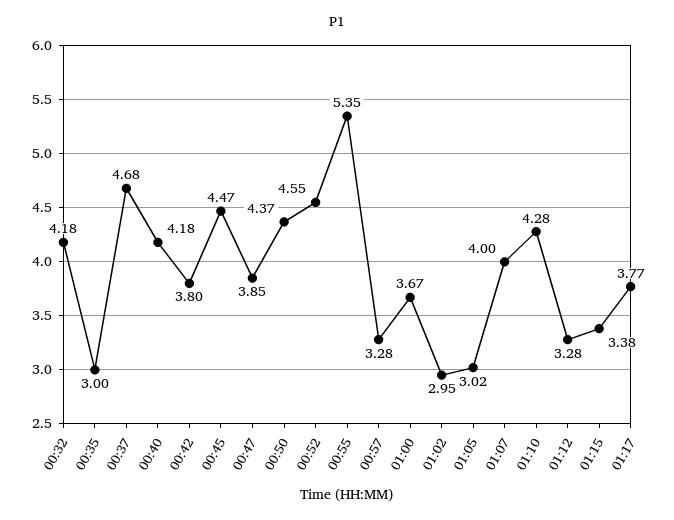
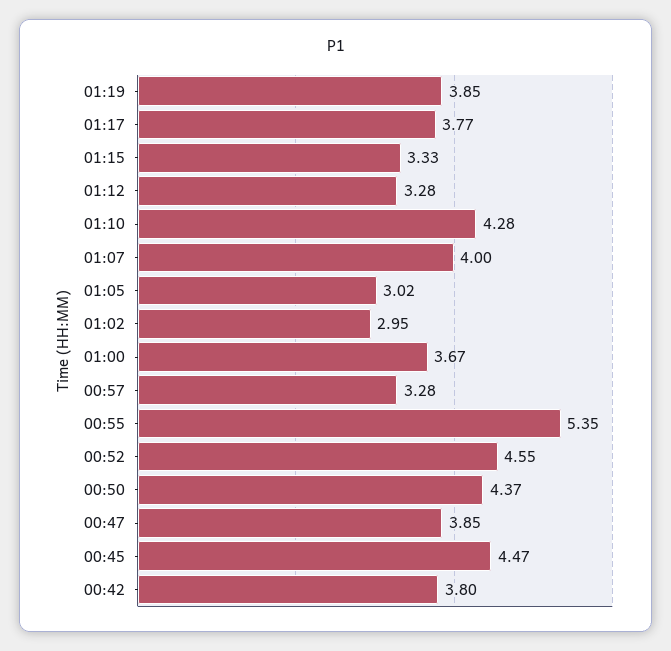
00:32: 4.18 -> none
00:35: 3 -> none
00:37: 4.68 -> none
00:40: 4.18 -> none
01:15: 3.38 -> 3.33
01:19: none -> 3.85

